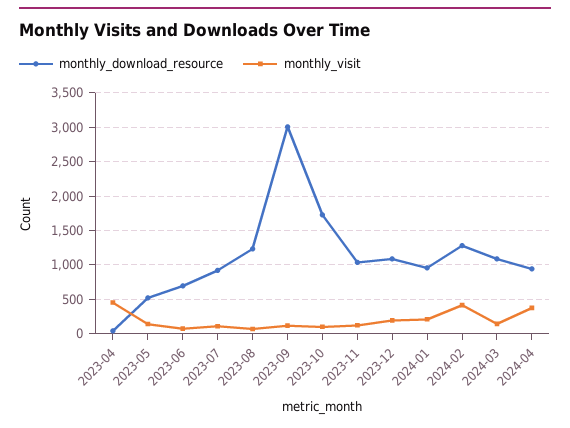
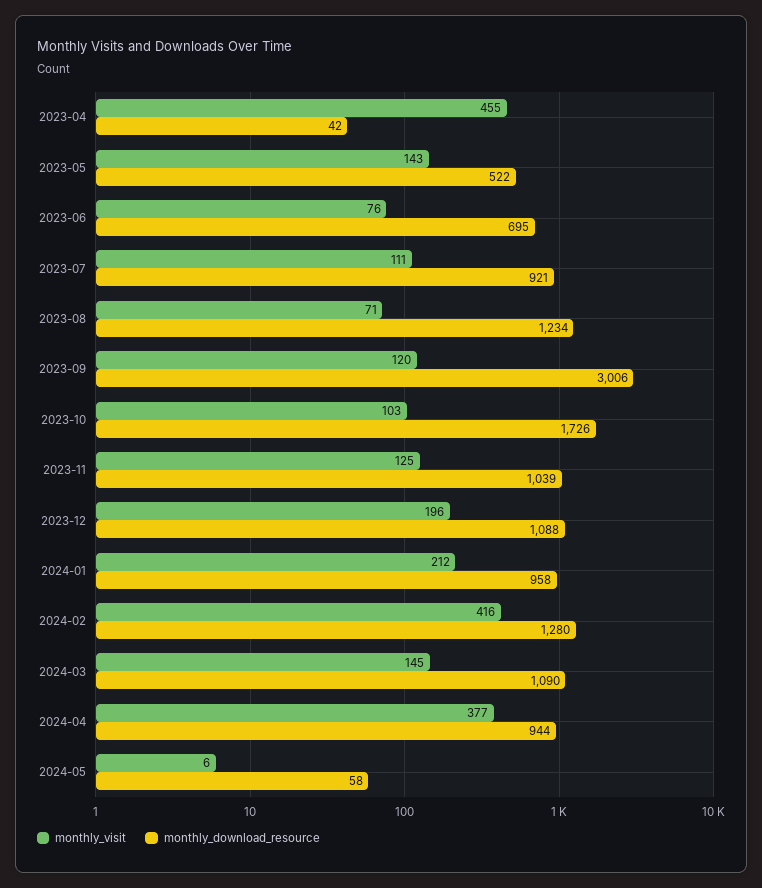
monthly_visit, 2024-05: none -> 6
monthly_download_resource, 2024-05: none -> 58

